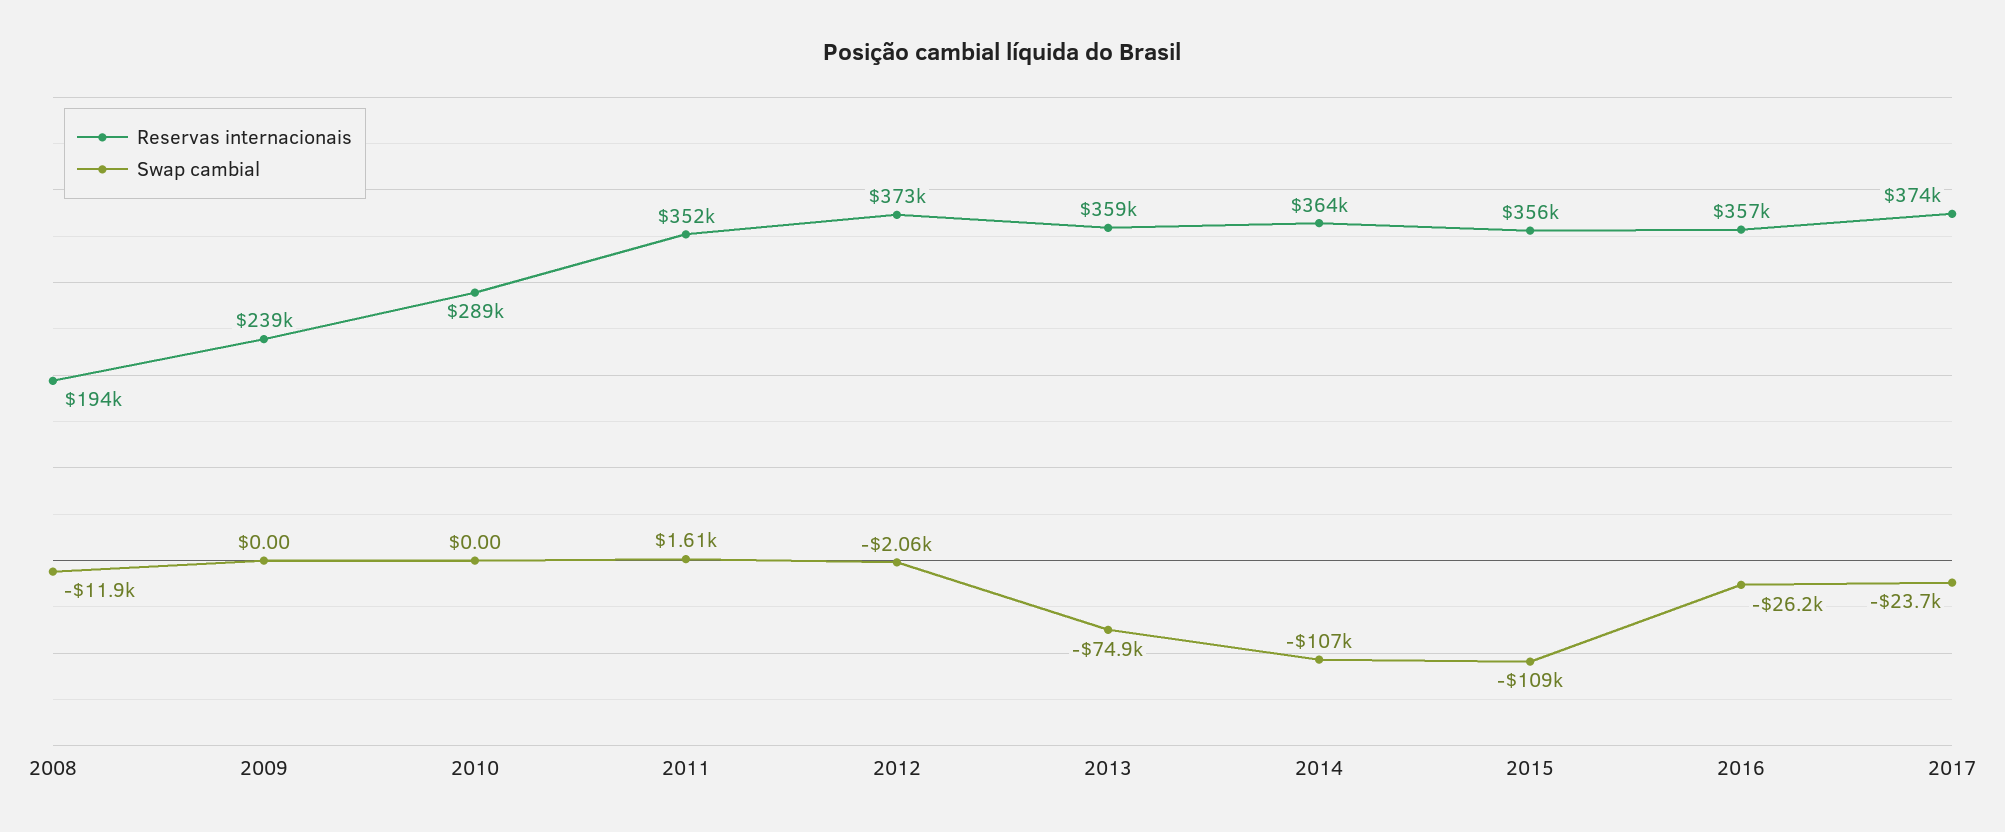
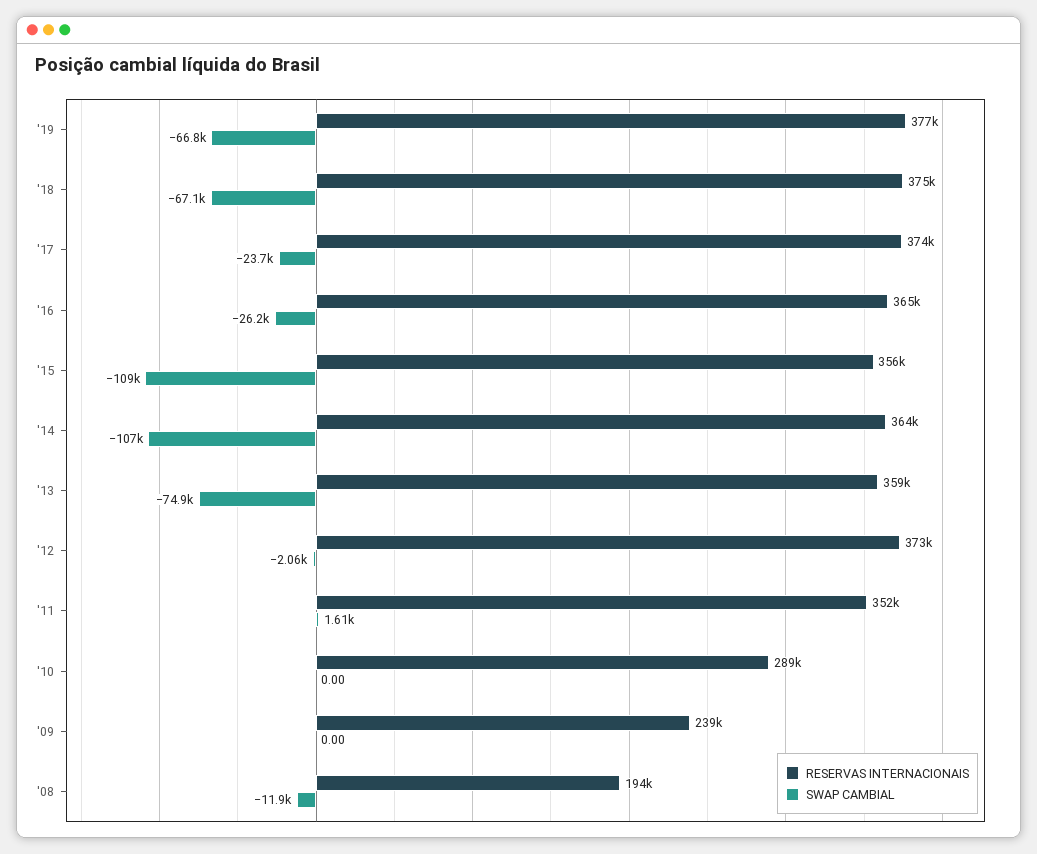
Reservas internacionais, 2016: 357000 -> 365000
Reservas internacionais, '19: none -> 377000
Swap cambial, '19: none -> -66800
Reservas internacionais, '18: none -> 375000
Swap cambial, '18: none -> -67100

